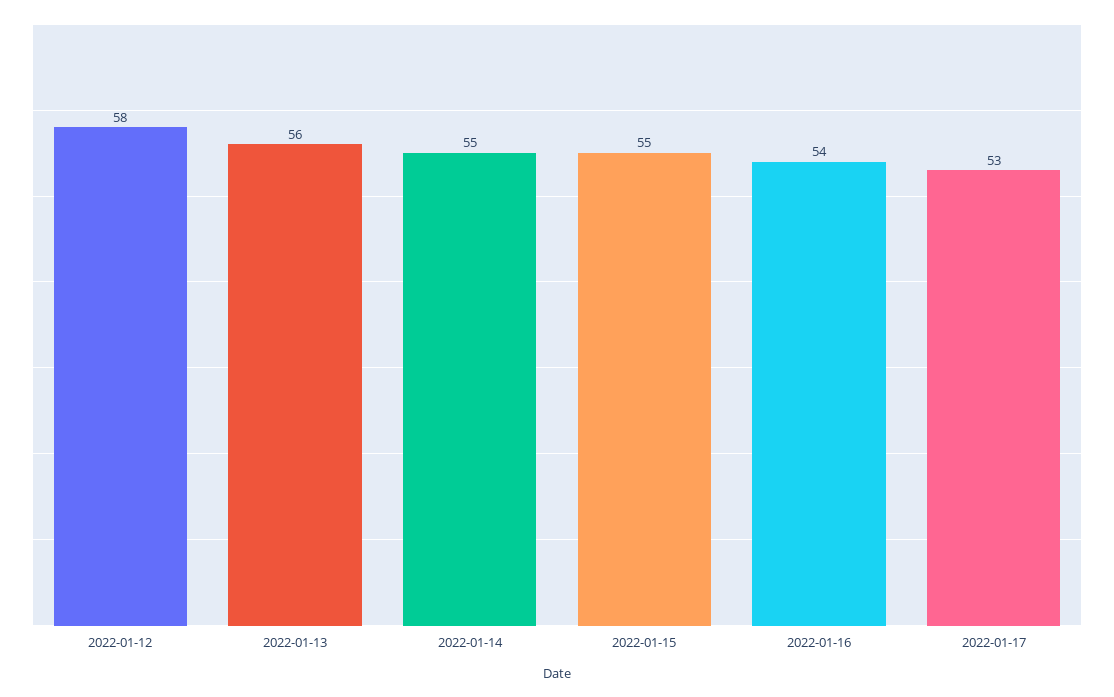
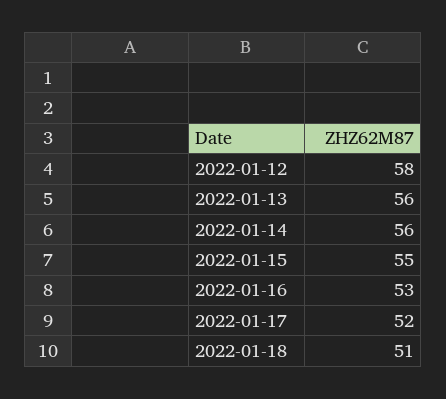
2022-01-14: 55 -> 56
2022-01-16: 54 -> 53
2022-01-17: 53 -> 52
2022-01-18: none -> 51

